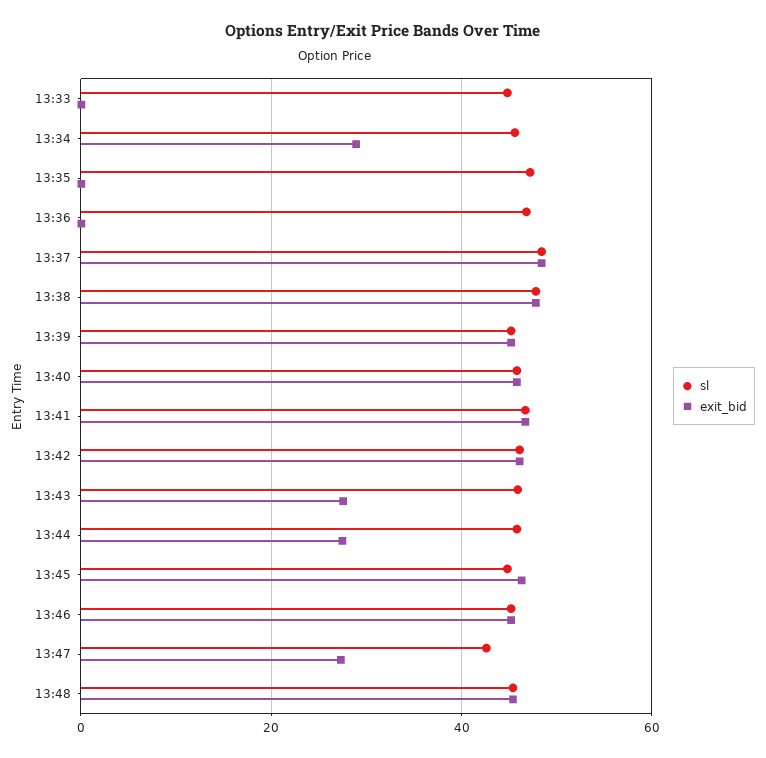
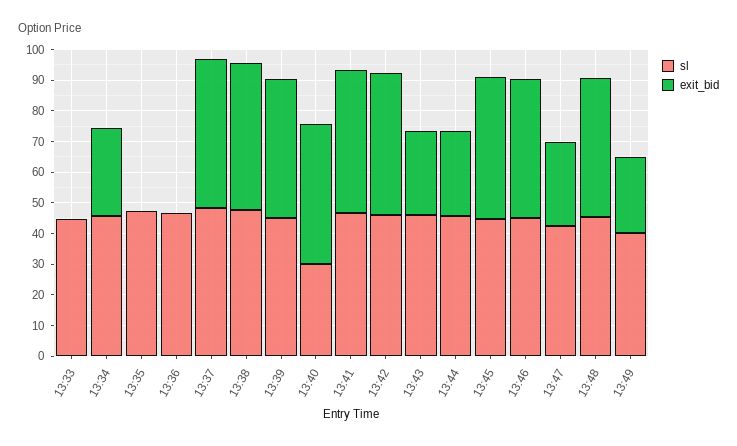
sl, 13:40: 46 -> 30
sl, 13:49: none -> 40
exit_bid, 13:49: none -> 25

